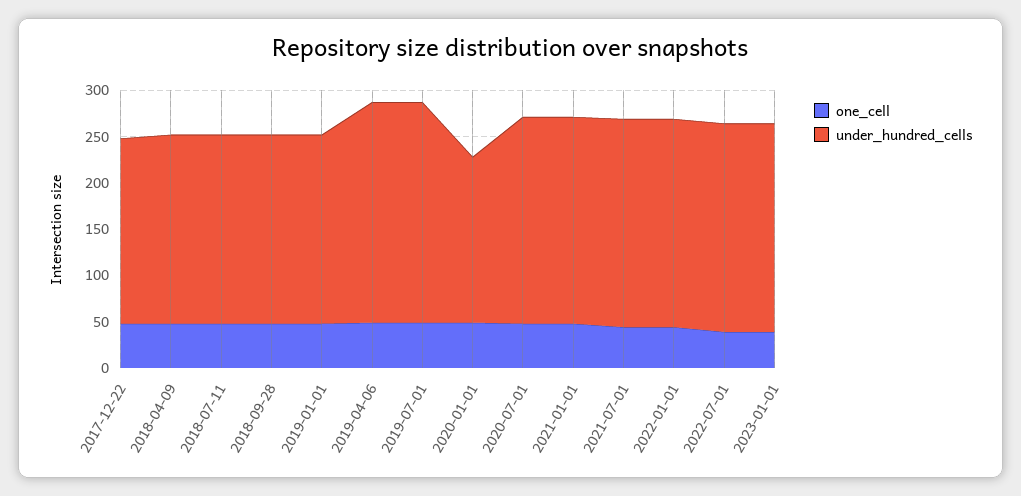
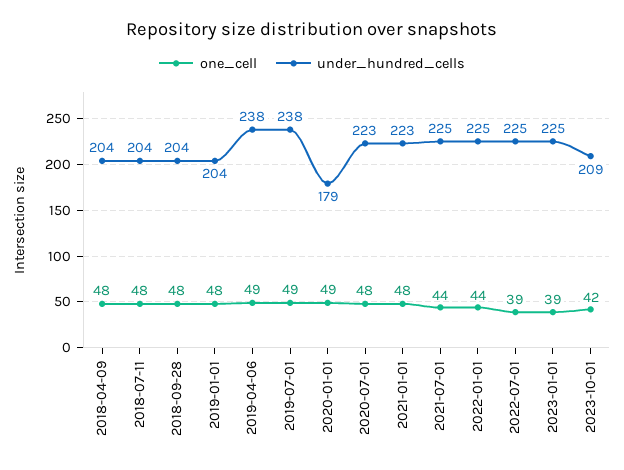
one_cell, 2017-12-22: 50 -> none
under_hundred_cells, 2017-12-22: 200 -> none
one_cell, 2023-10-01: none -> 42
under_hundred_cells, 2023-10-01: none -> 209

